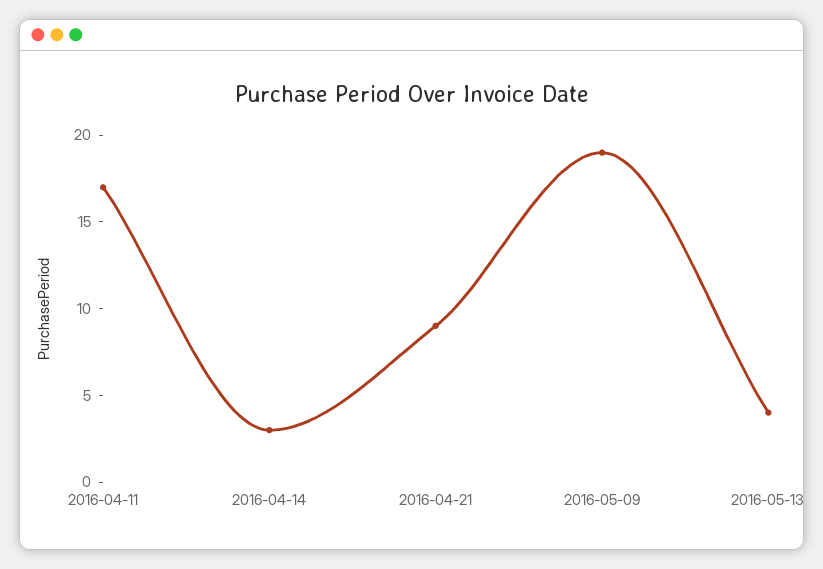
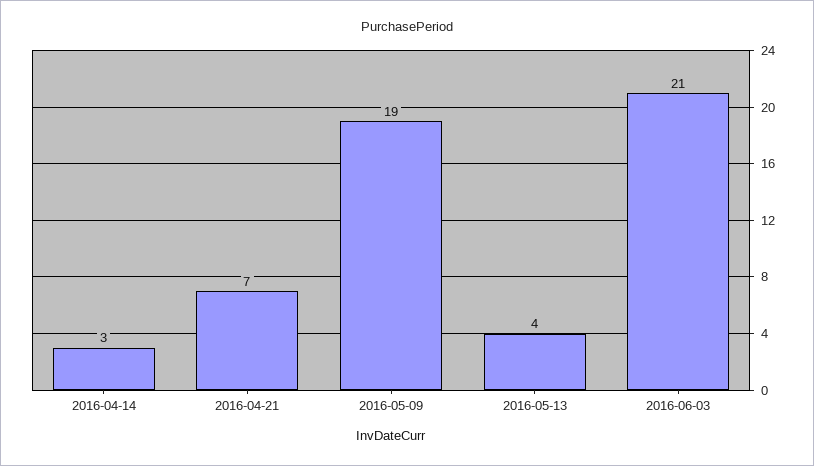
2016-04-11: 17 -> none
2016-04-21: 9 -> 7
2016-06-03: none -> 21

